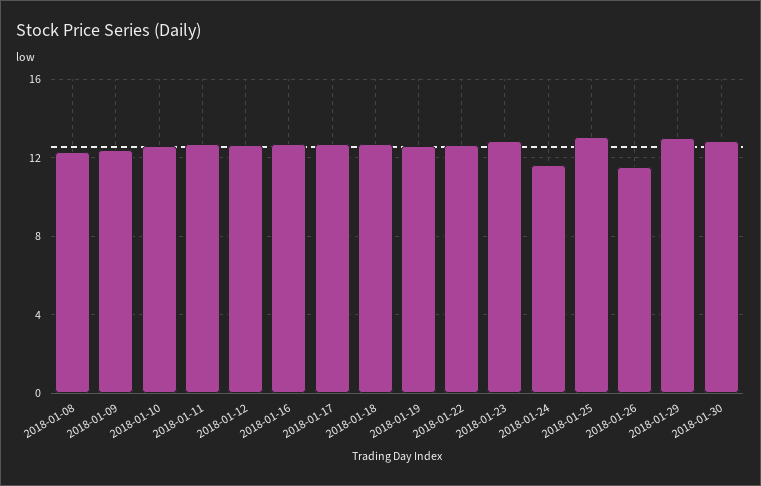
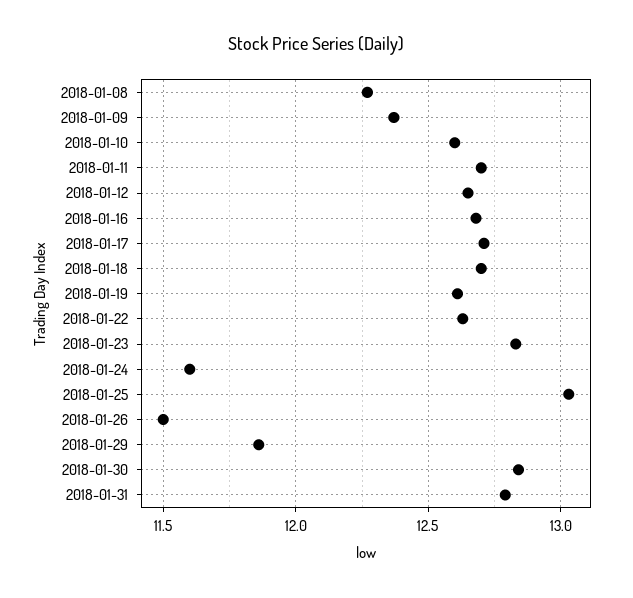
2018-01-29: 13 -> 11.85
2018-01-31: none -> 12.8

